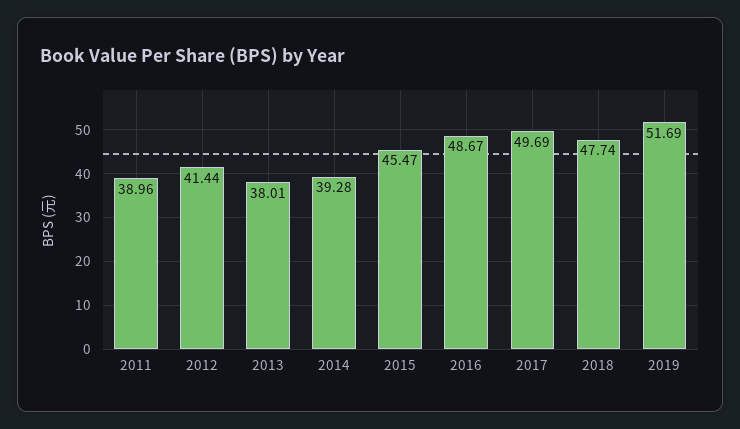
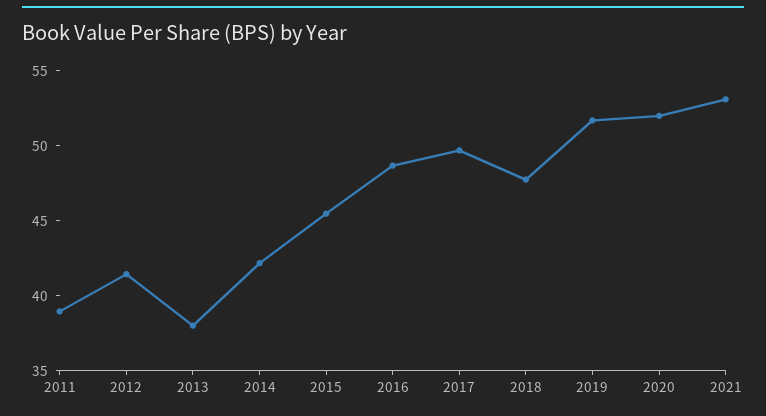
2014: 39.28 -> 42
2020: none -> 52
2021: none -> 53

